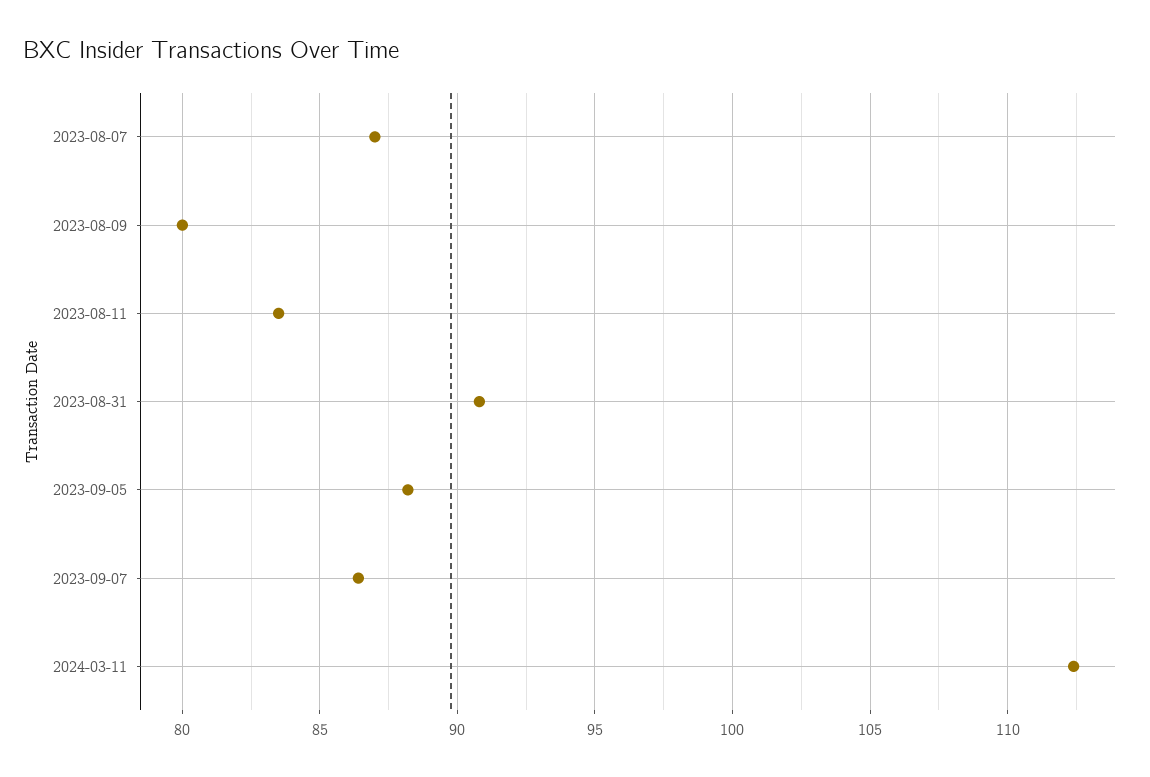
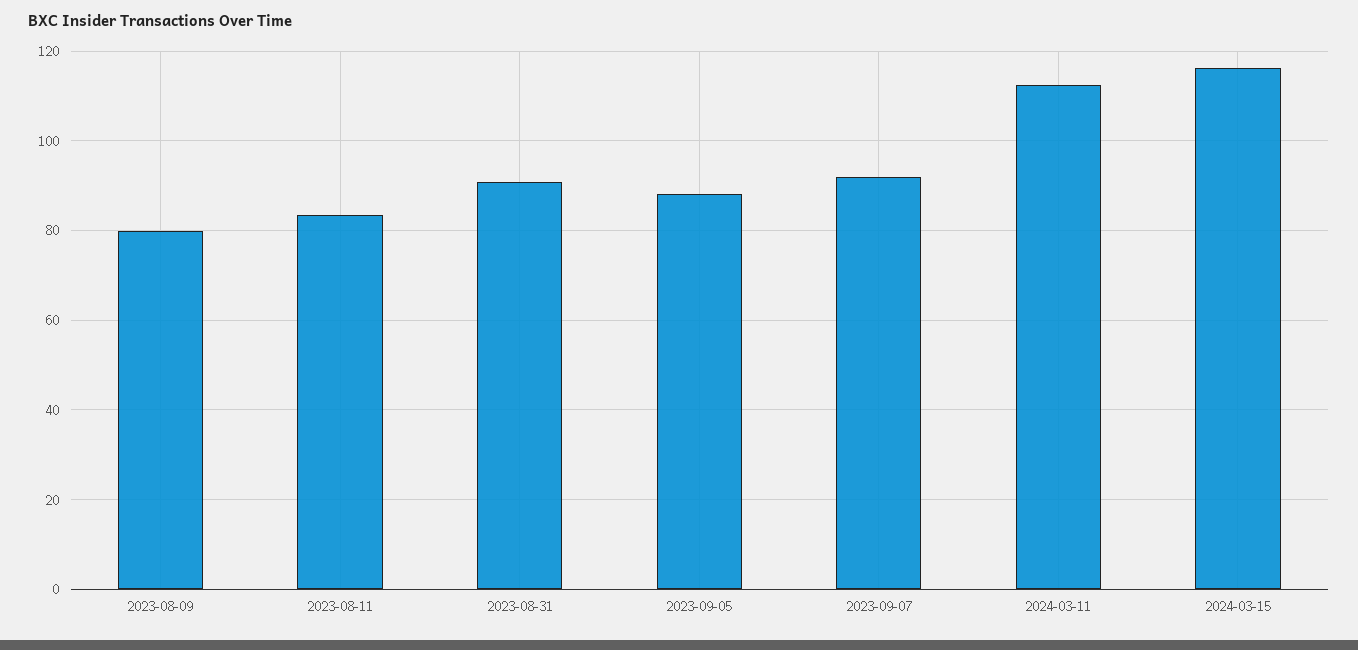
2023-08-07: 87 -> none
2023-09-07: 86.5 -> 92
2024-03-15: none -> 116

